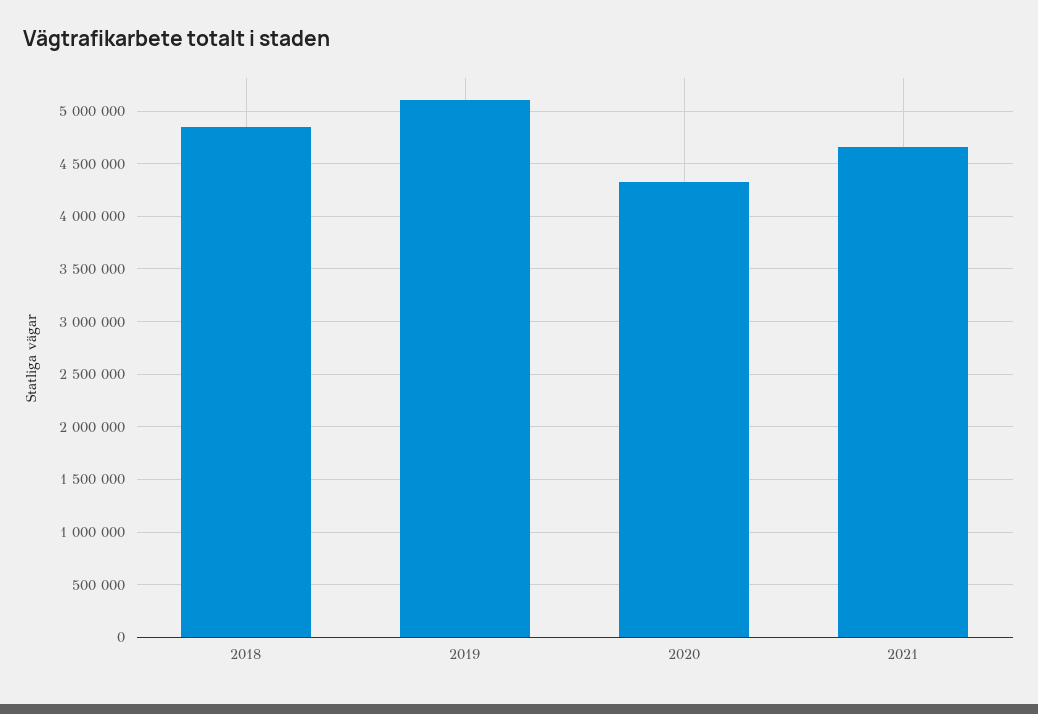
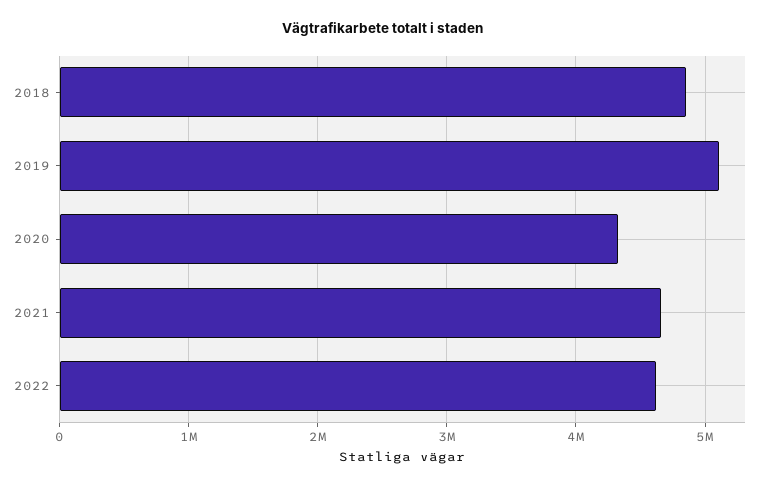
2022: none -> 4600000

